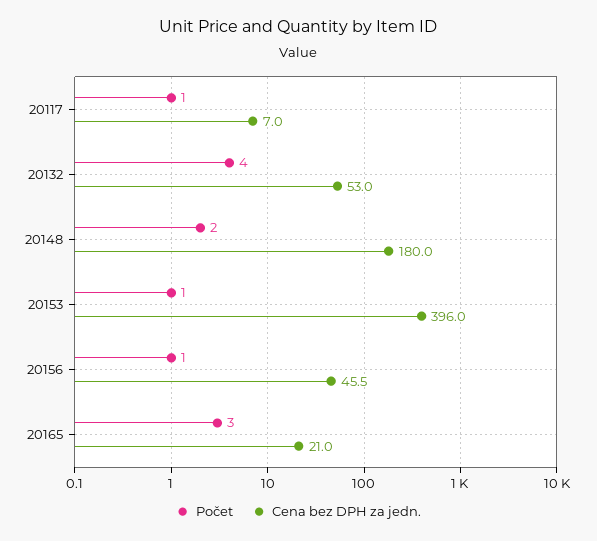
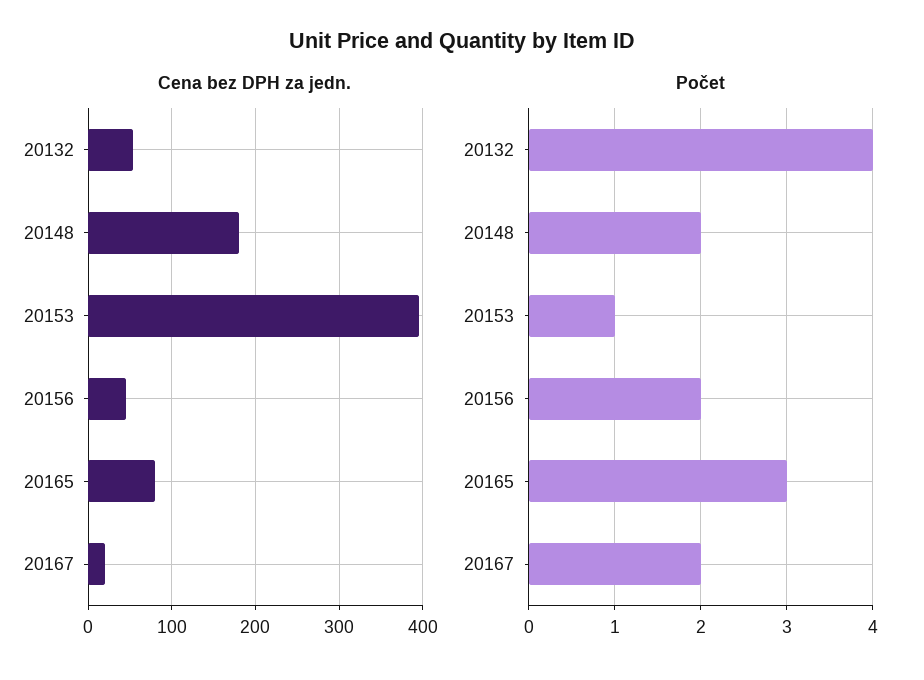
Počet, 20117: 1 -> none
Cena bez DPH za jedn., 20117: 7 -> none
Počet, 20156: 1 -> 2
Cena bez DPH za jedn., 20165: 21 -> 80
Cena bez DPH za jedn., 20167: none -> 20
Počet, 20167: none -> 2

